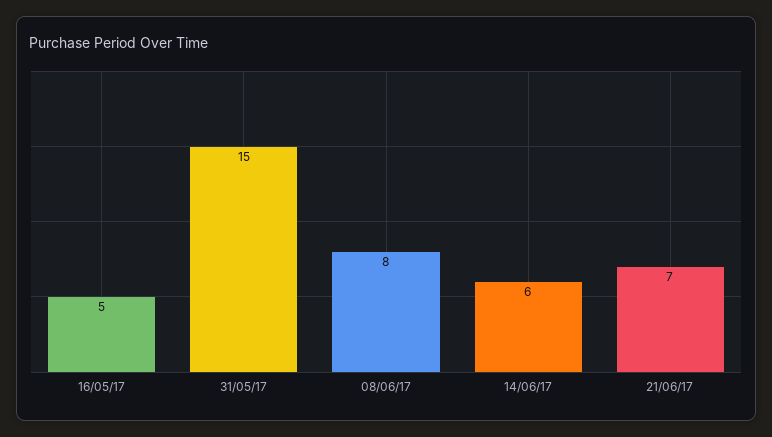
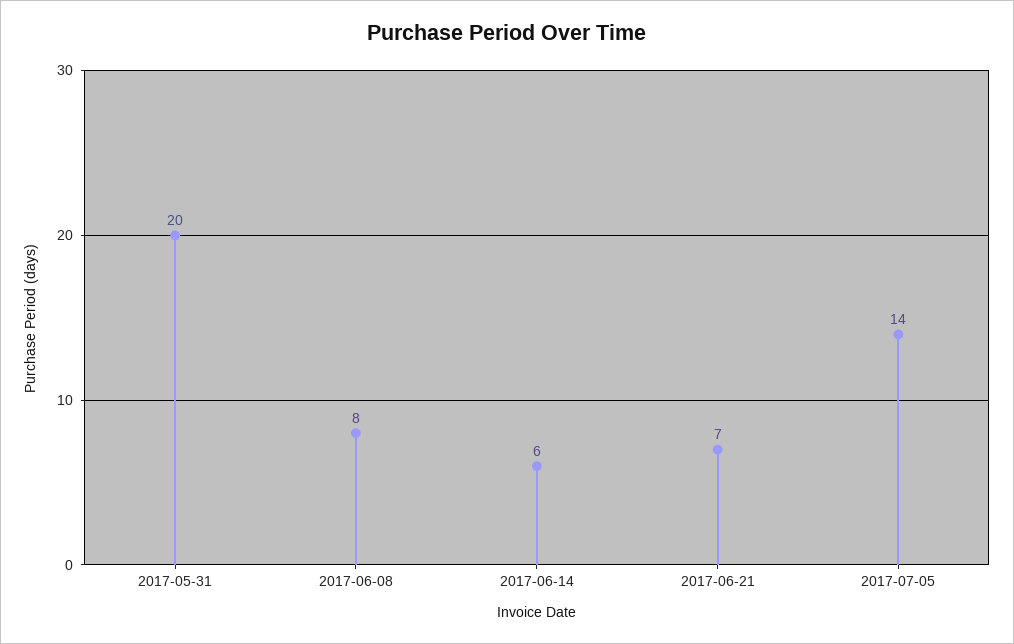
16/05/17: 5 -> none
31/05/17: 15 -> 20
2017-07-05: none -> 14

